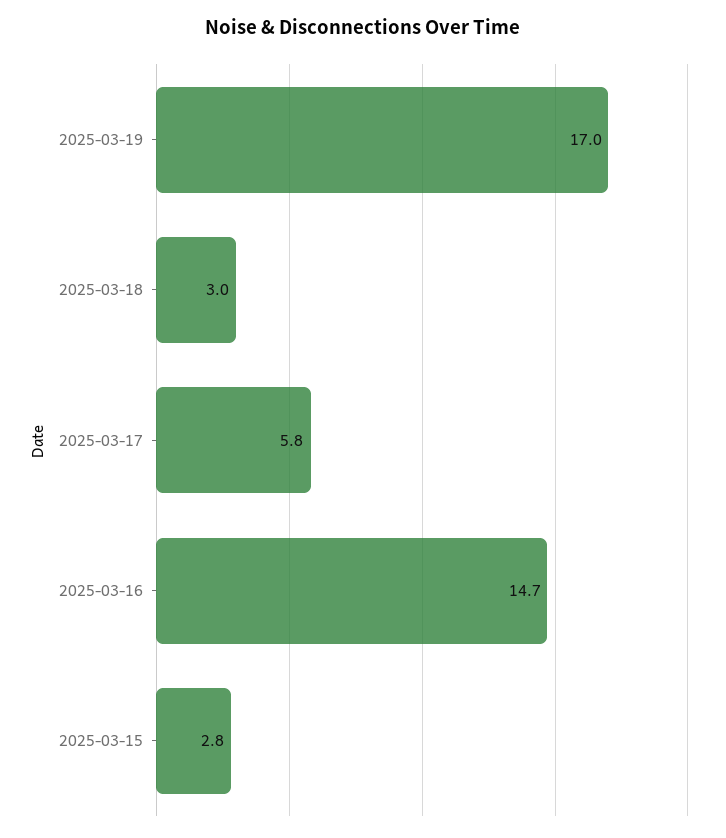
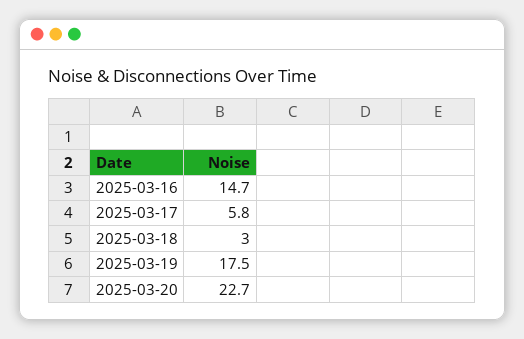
2025-03-19: 17 -> 17.5
2025-03-15: 2.8 -> none
2025-03-20: none -> 22.7

